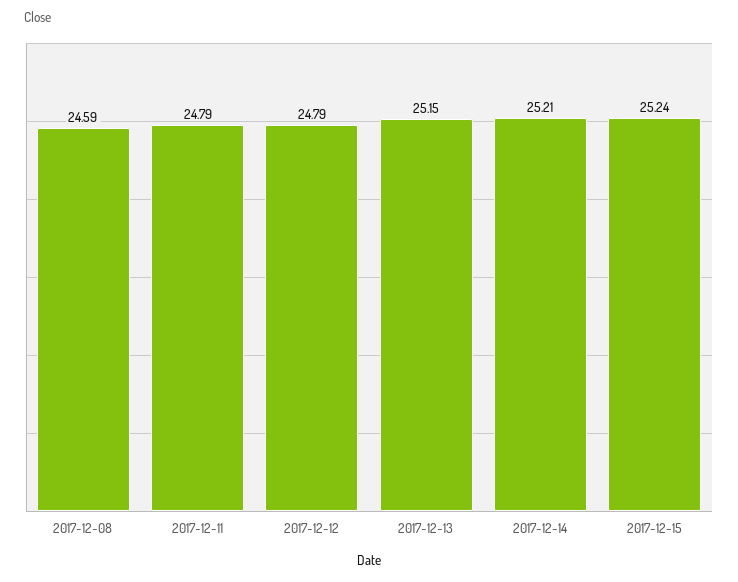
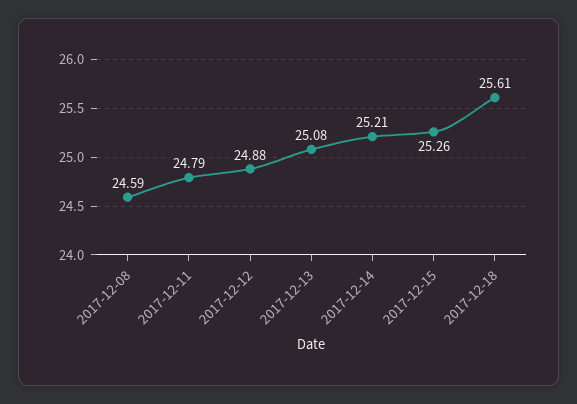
2017-12-12: 24.79 -> 24.88
2017-12-13: 25.15 -> 25.08
2017-12-15: 25.24 -> 25.26
2017-12-18: none -> 25.61

